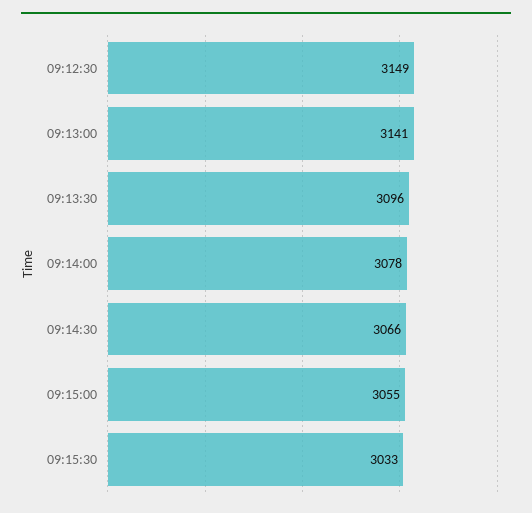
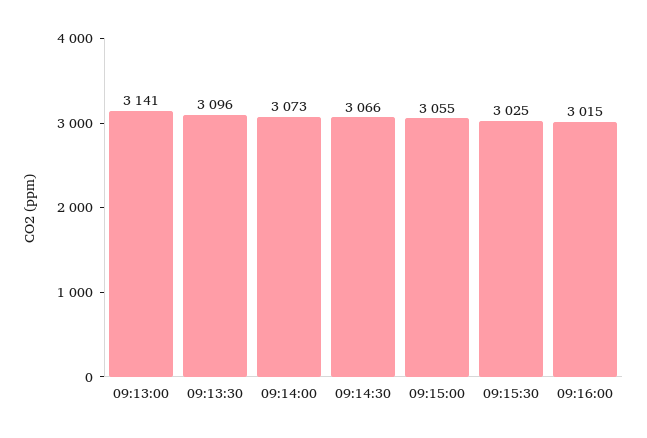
09:12:30: 3149 -> none
09:14:00: 3078 -> 3073
09:15:30: 3033 -> 3025
09:16:00: none -> 3015

